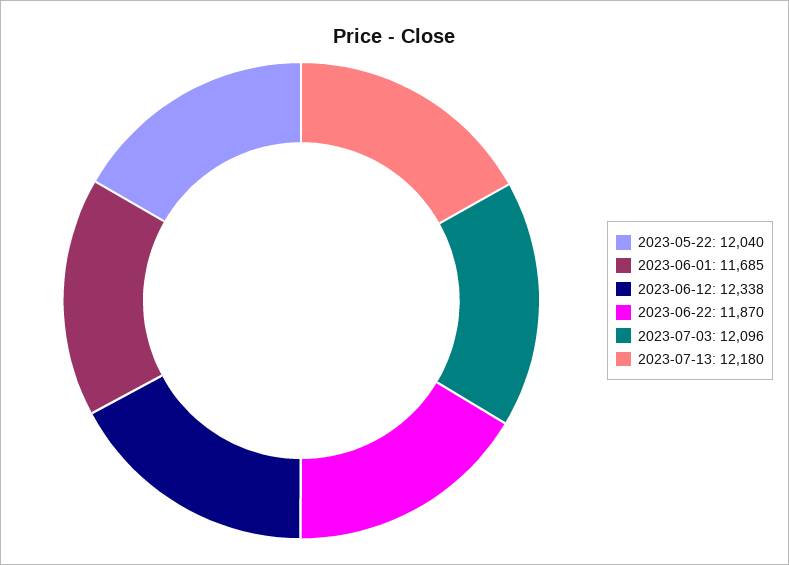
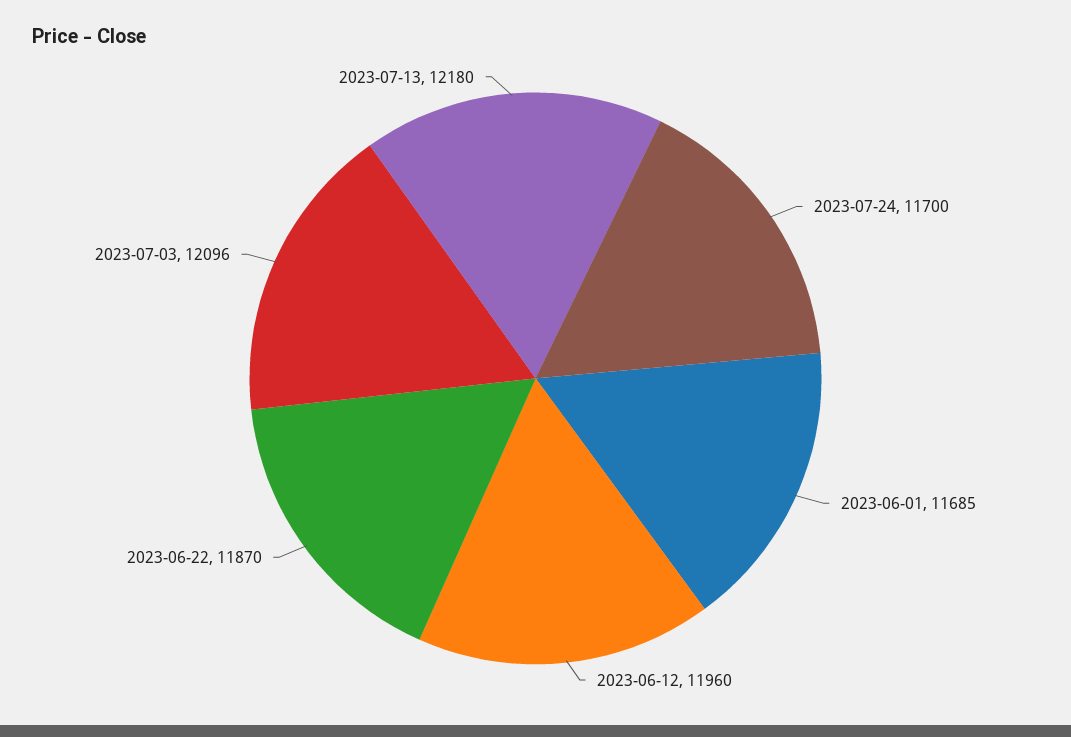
2023-05-22: 12040 -> none
2023-06-12: 12338 -> 11960
2023-07-24: none -> 11700

